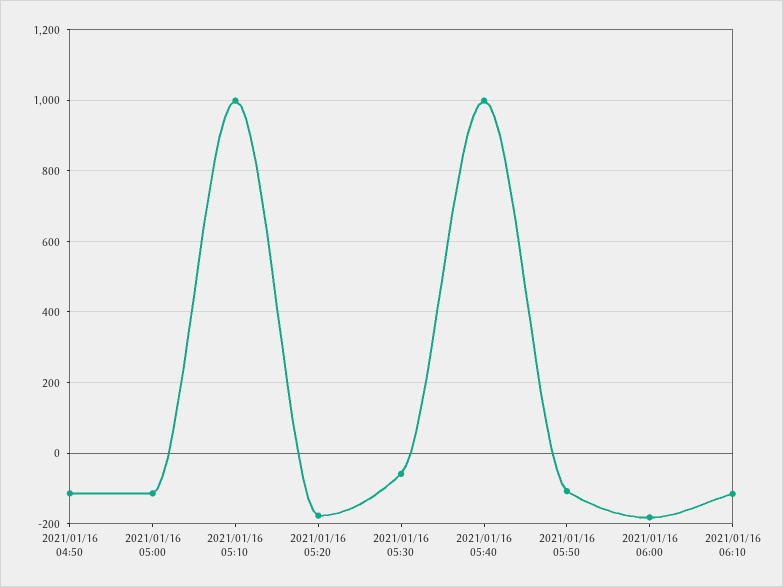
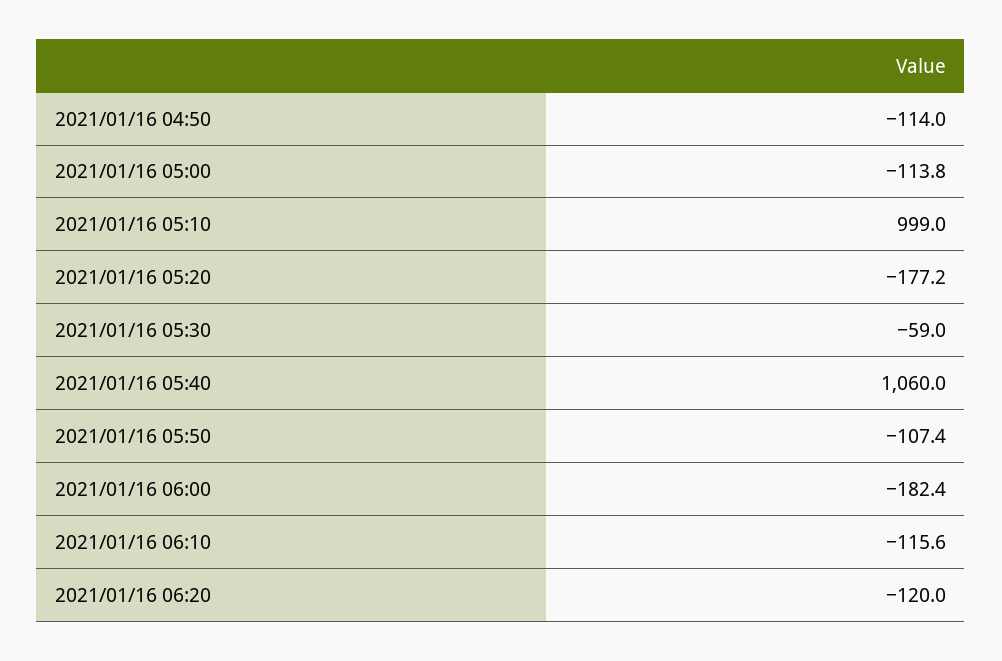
2021/01/16 05:40: 1000 -> 1060
2021/01/16 06:20: none -> -120

